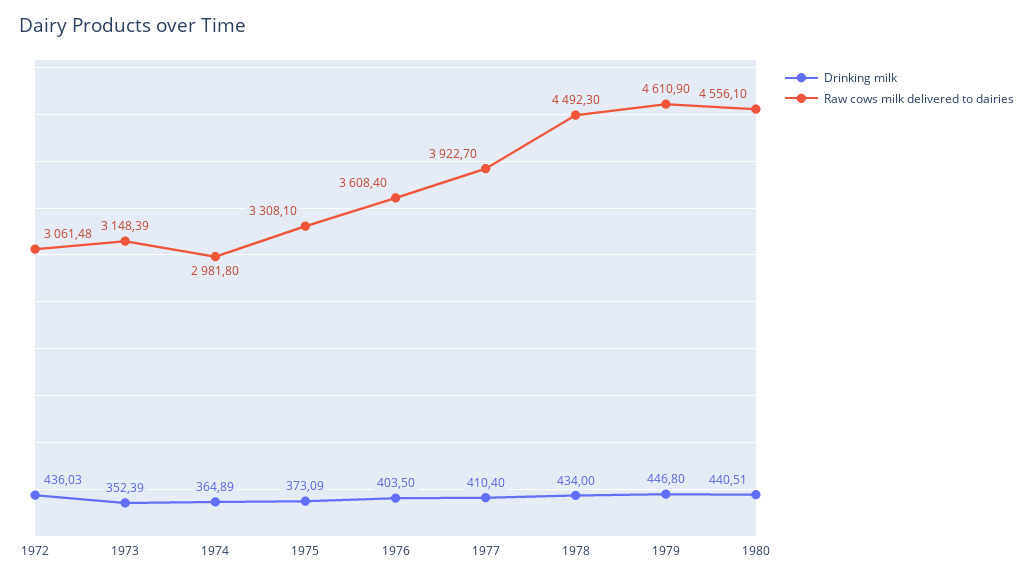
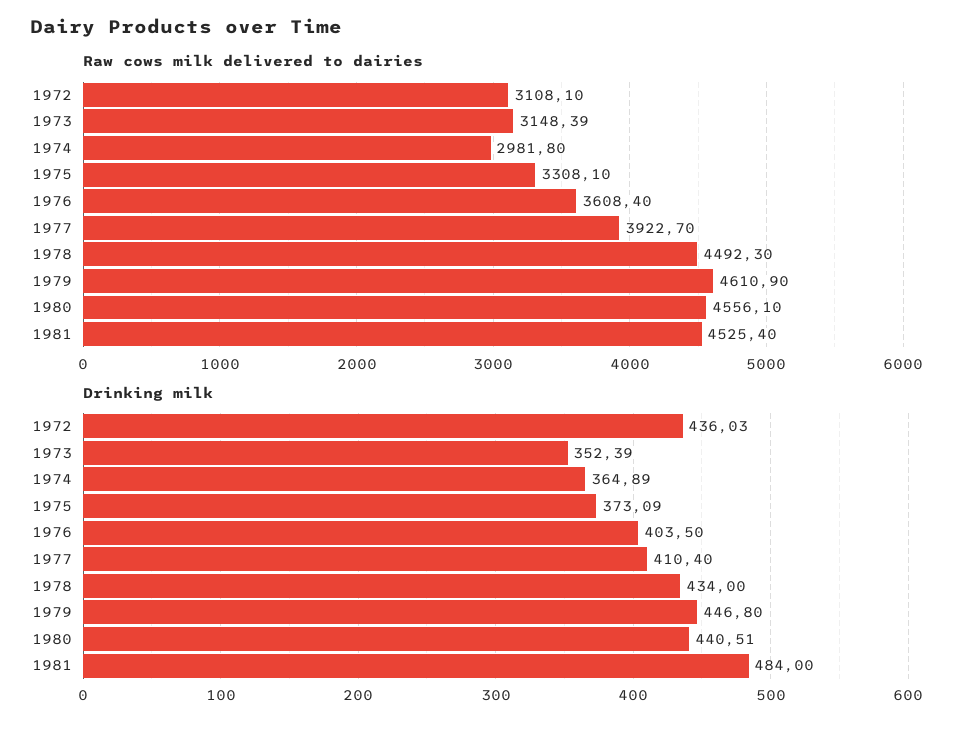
Raw cows milk delivered to dairies, 1972: 3061.48 -> 3108.1
Raw cows milk delivered to dairies, 1981: none -> 4525.4
Drinking milk, 1981: none -> 484

